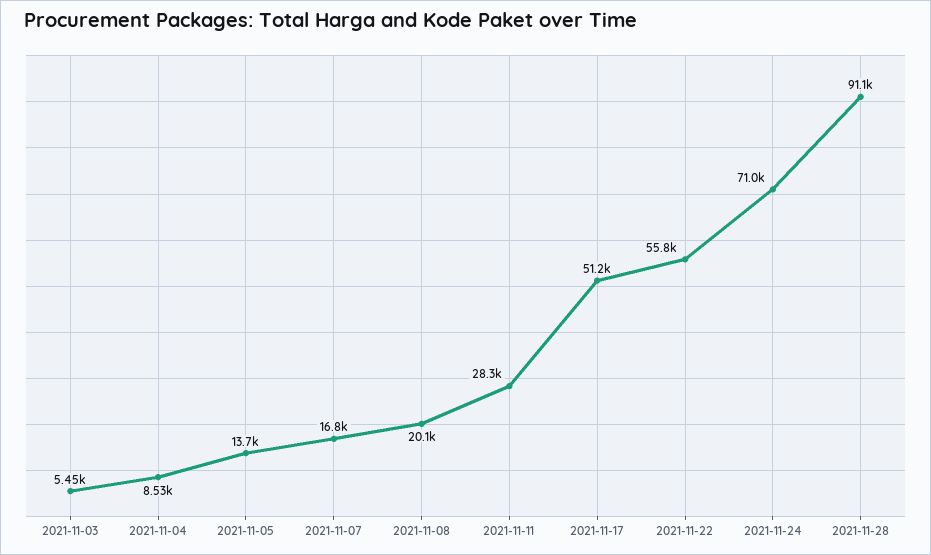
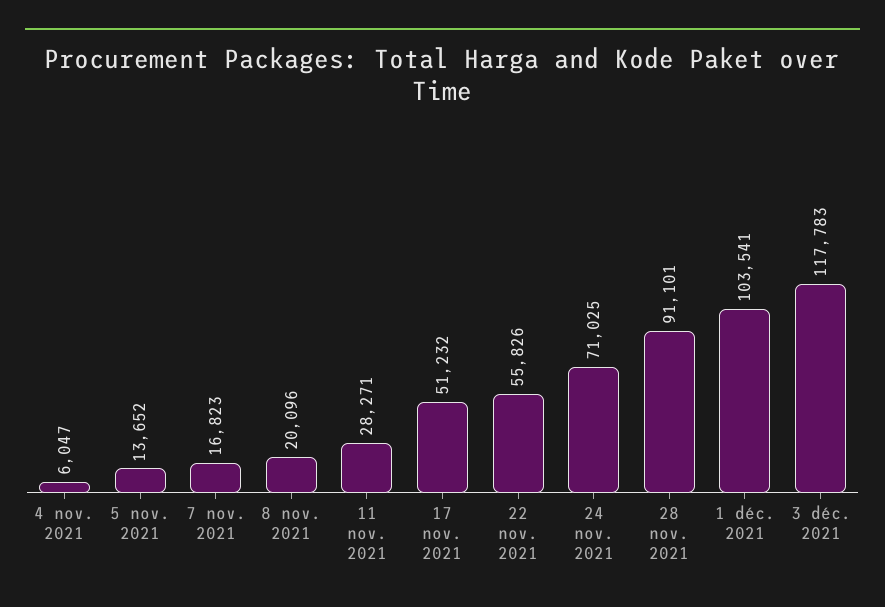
2021-11-03: 5450 -> none
2021-11-04: 8530 -> 6047
1 déc. 2021: none -> 103541
3 déc. 2021: none -> 117783

